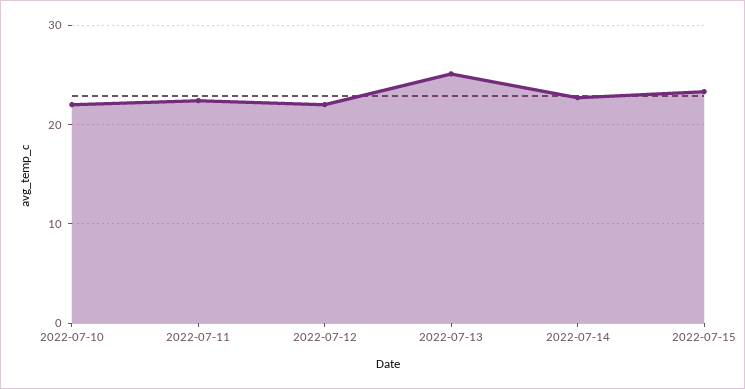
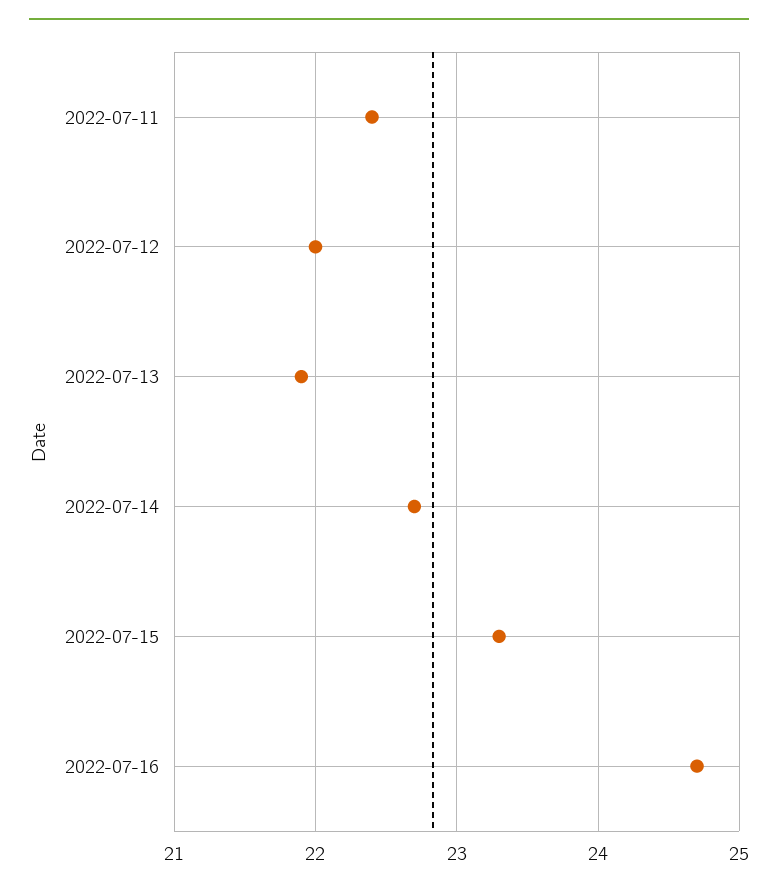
2022-07-10: 22 -> none
2022-07-13: 25 -> 21.9
2022-07-16: none -> 24.7

